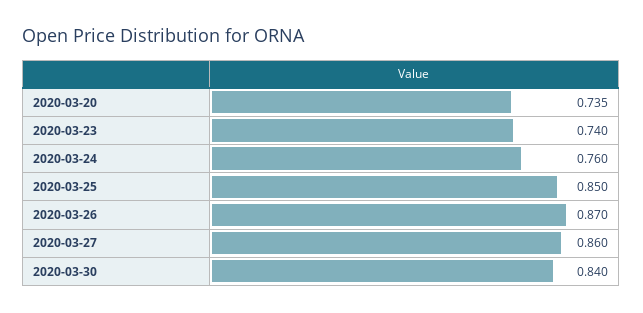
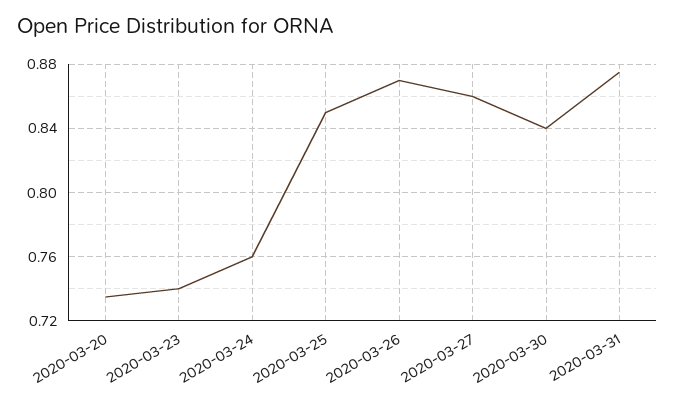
2020-03-31: none -> 0.875

